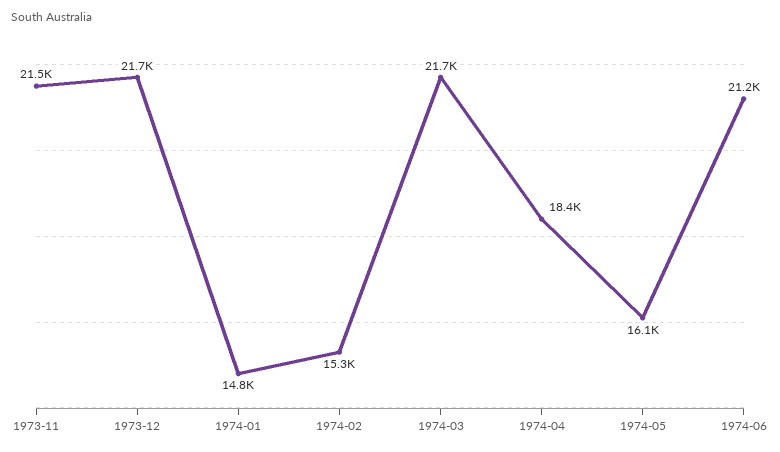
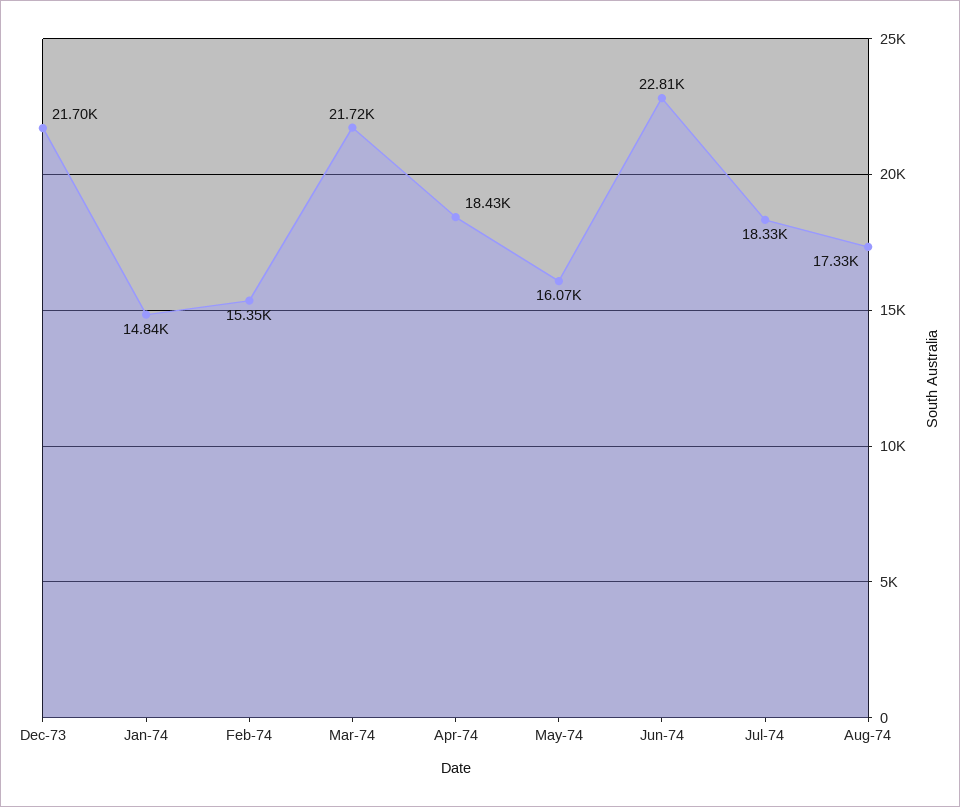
1973-11: 21500 -> none
1974-06: 21200 -> 22810
Jul-74: none -> 18330
Aug-74: none -> 17330

